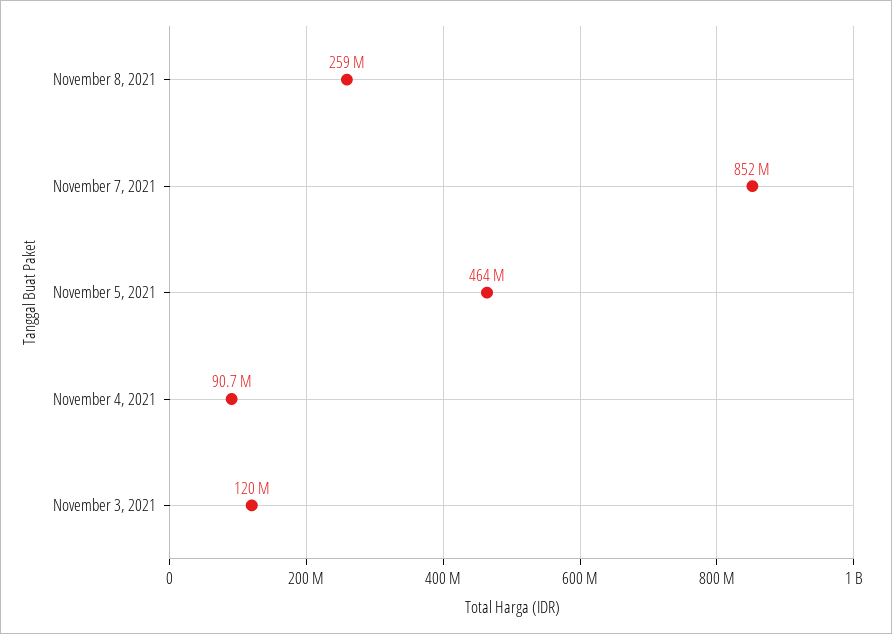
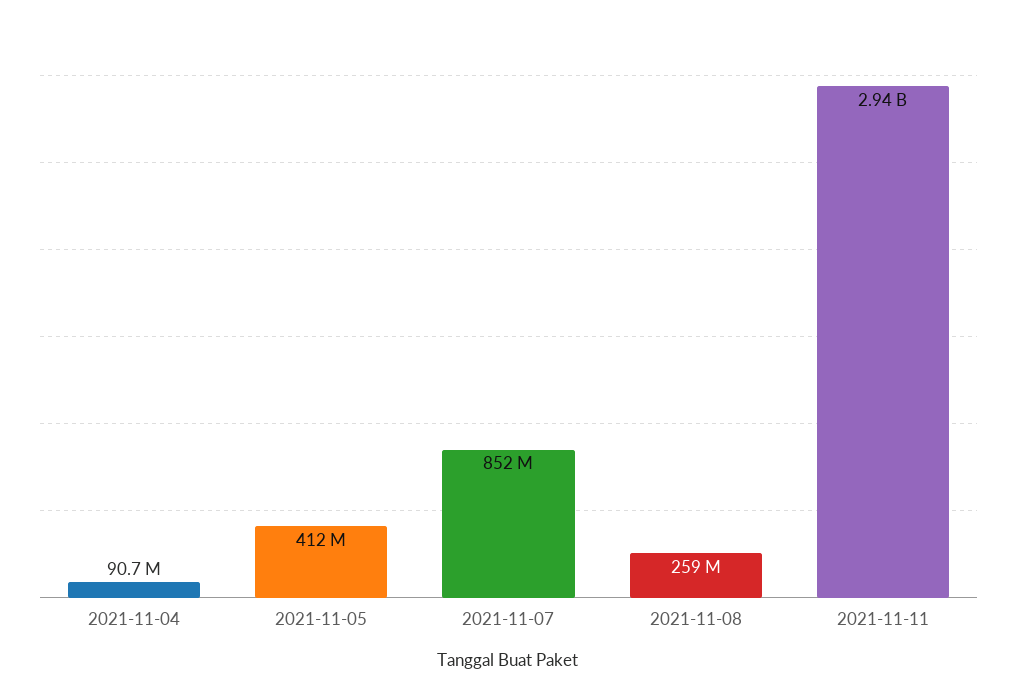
November 5, 2021: 464000000 -> 412000000
November 3, 2021: 120000000 -> none
2021-11-11: none -> 2940000000

